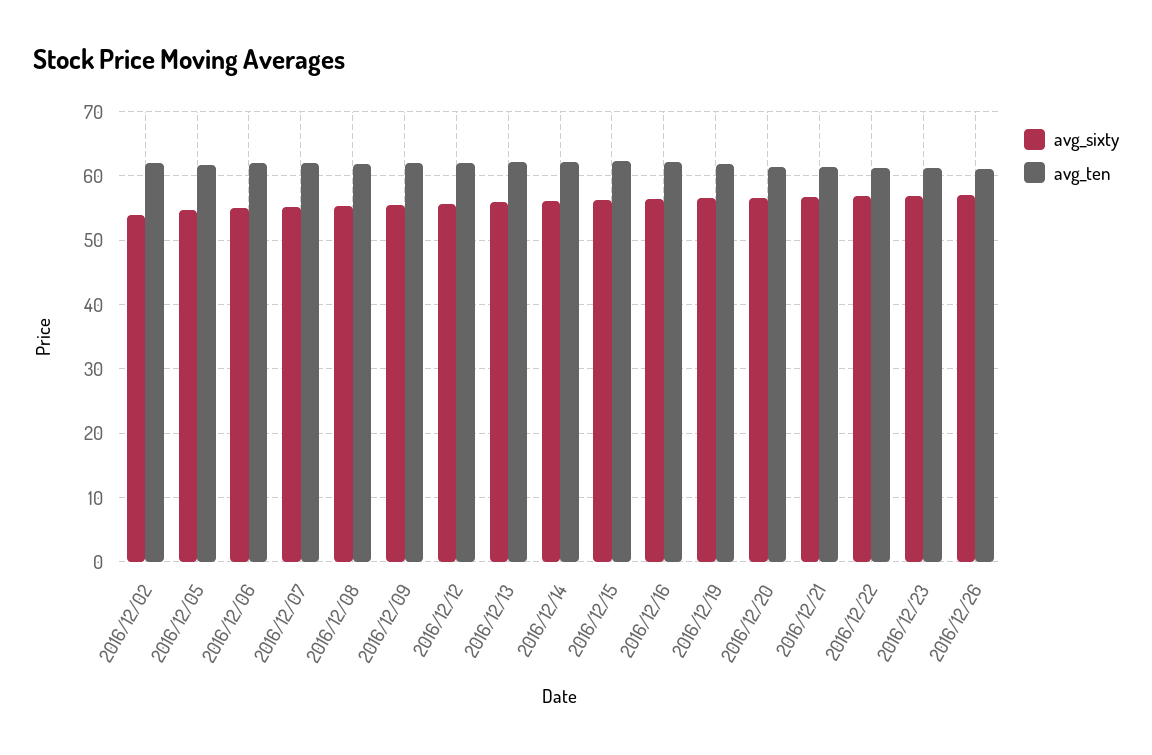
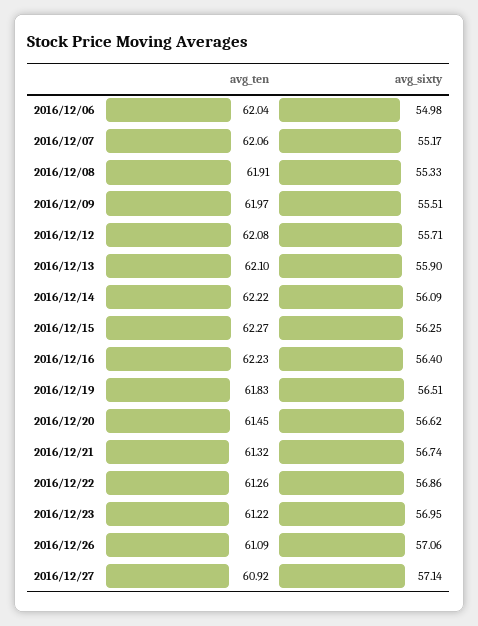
avg_sixty, 2016/12/02: 54 -> none
avg_ten, 2016/12/02: 62 -> none
avg_sixty, 2016/12/05: 55 -> none
avg_ten, 2016/12/05: 62 -> none
avg_ten, 2016/12/27: none -> 60.92
avg_sixty, 2016/12/27: none -> 57.14

